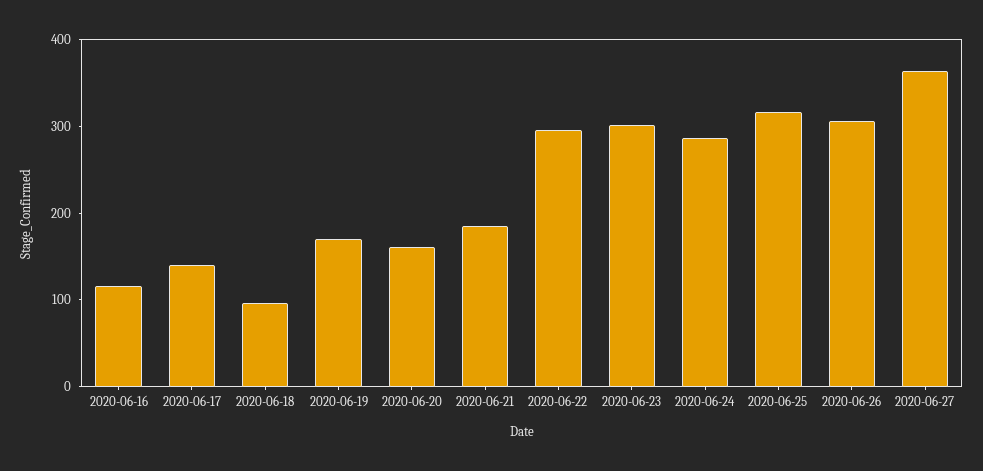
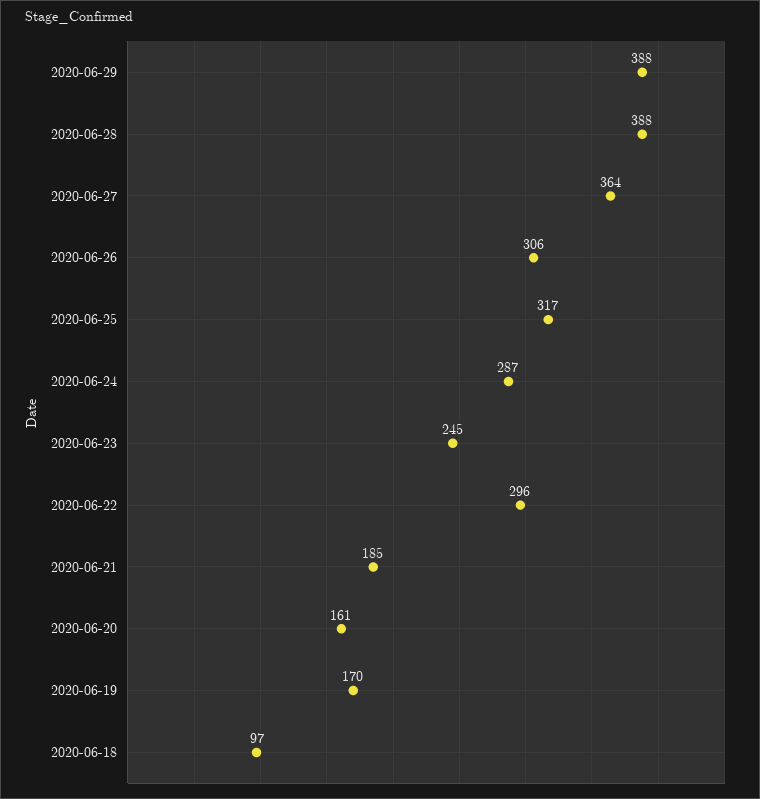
2020-06-16: 120 -> none
2020-06-17: 140 -> none
2020-06-23: 300 -> 245
2020-06-29: none -> 388
2020-06-28: none -> 388

